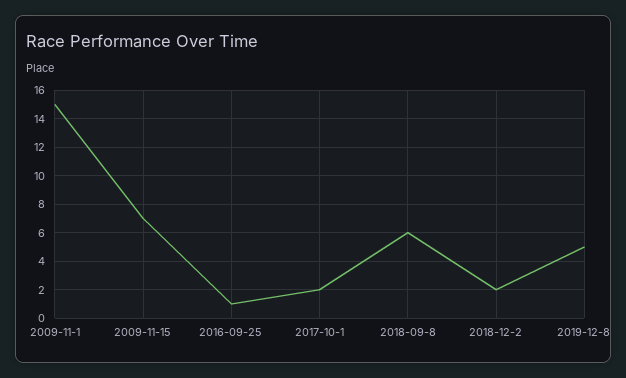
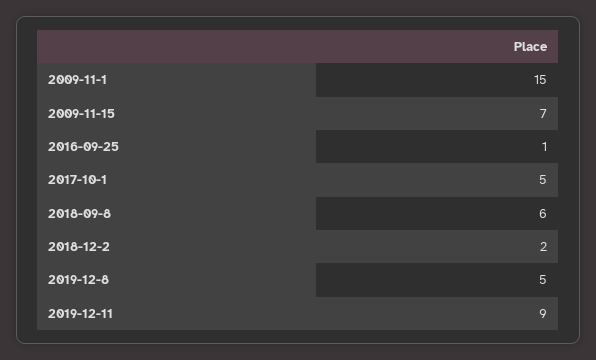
2017-10-1: 2 -> 5
2019-12-11: none -> 9

